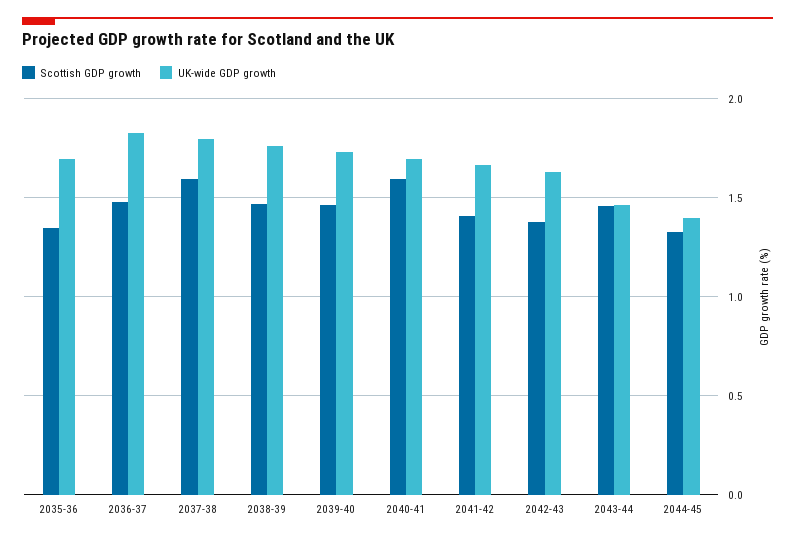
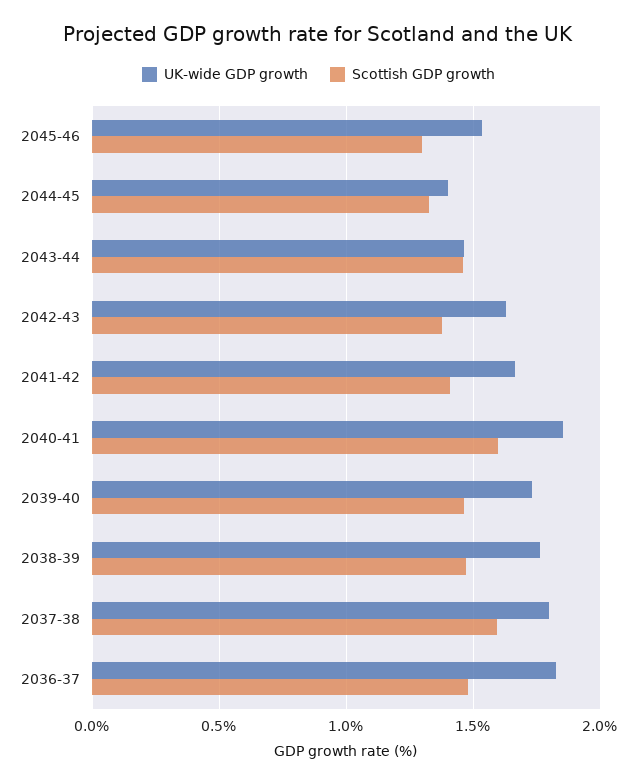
Scottish GDP growth, 2035-36: 1.35 -> none
UK-wide GDP growth, 2035-36: 1.7 -> none
UK-wide GDP growth, 2040-41: 1.7 -> 1.85
UK-wide GDP growth, 2045-46: none -> 1.55
Scottish GDP growth, 2045-46: none -> 1.3

